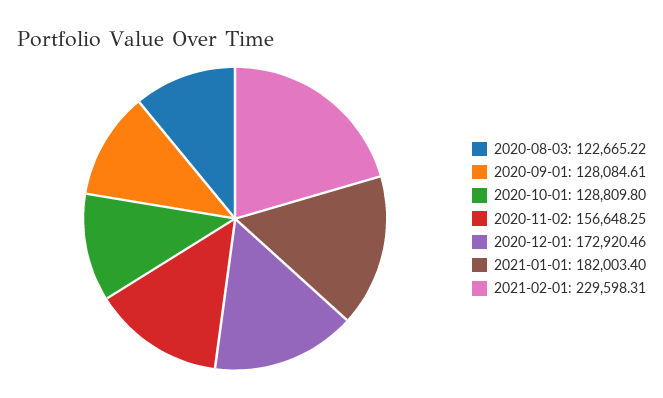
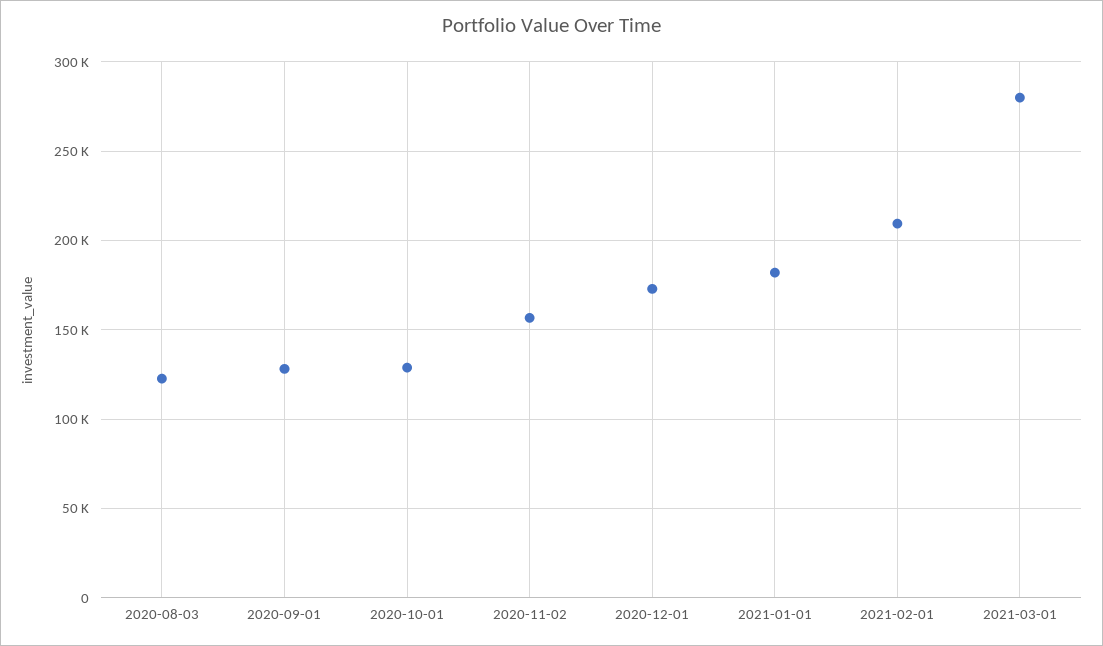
2021-02-01: 229598.31 -> 210000
2021-03-01: none -> 280000

